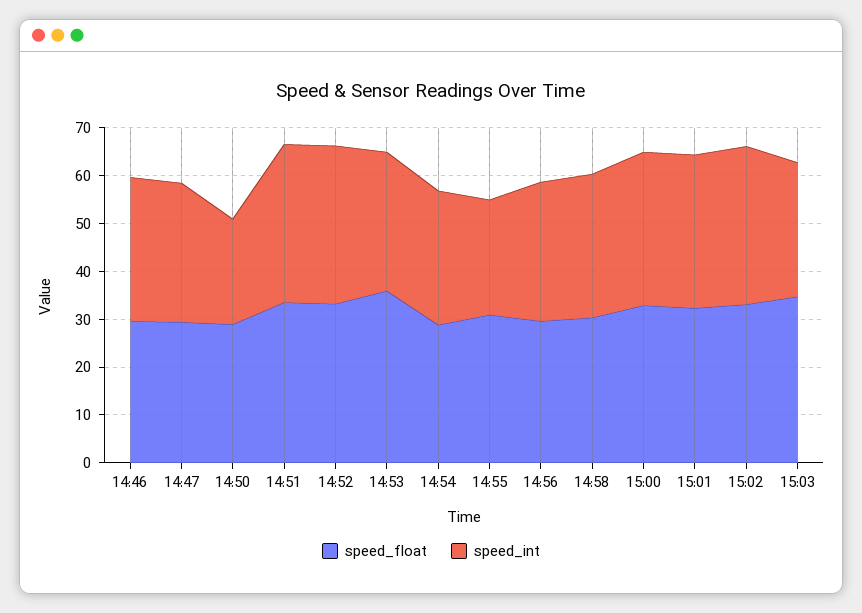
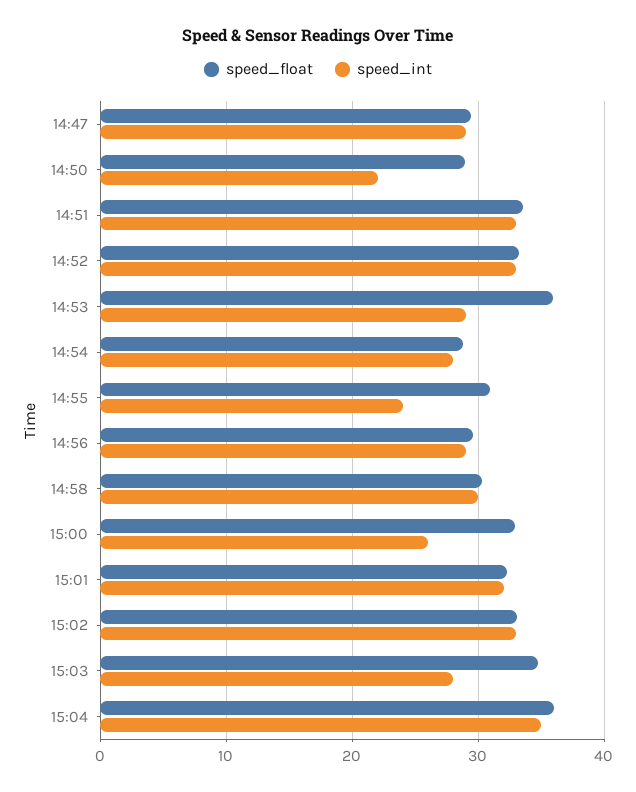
speed_float, 14:46: 30 -> none
speed_int, 14:46: 30 -> none
speed_int, 15:00: 32 -> 26
speed_float, 15:04: none -> 36
speed_int, 15:04: none -> 35

